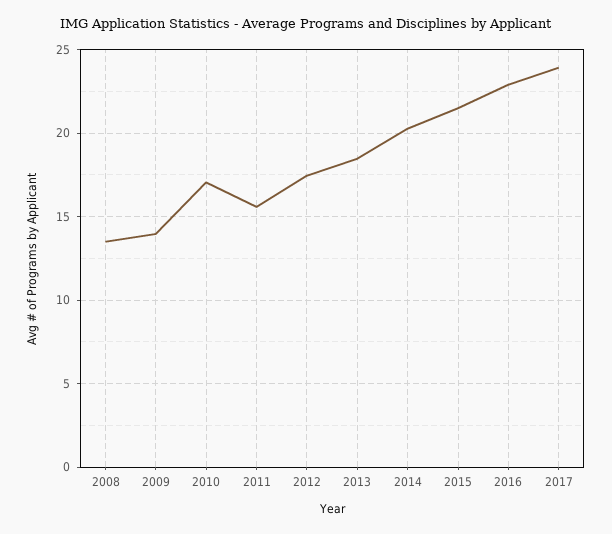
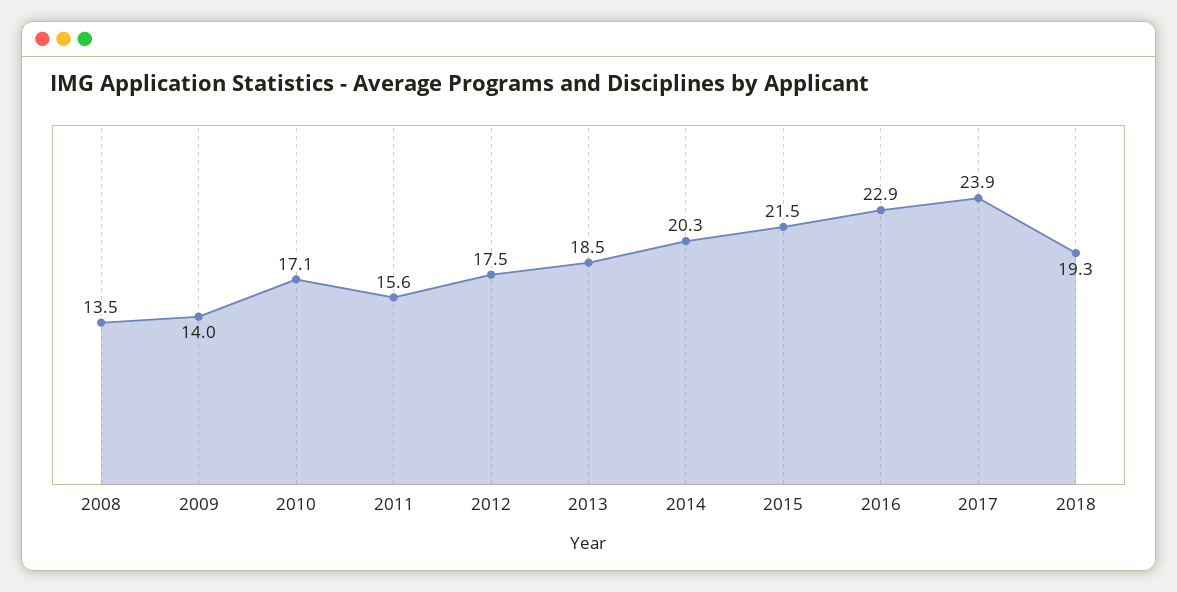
2018: none -> 19.3

